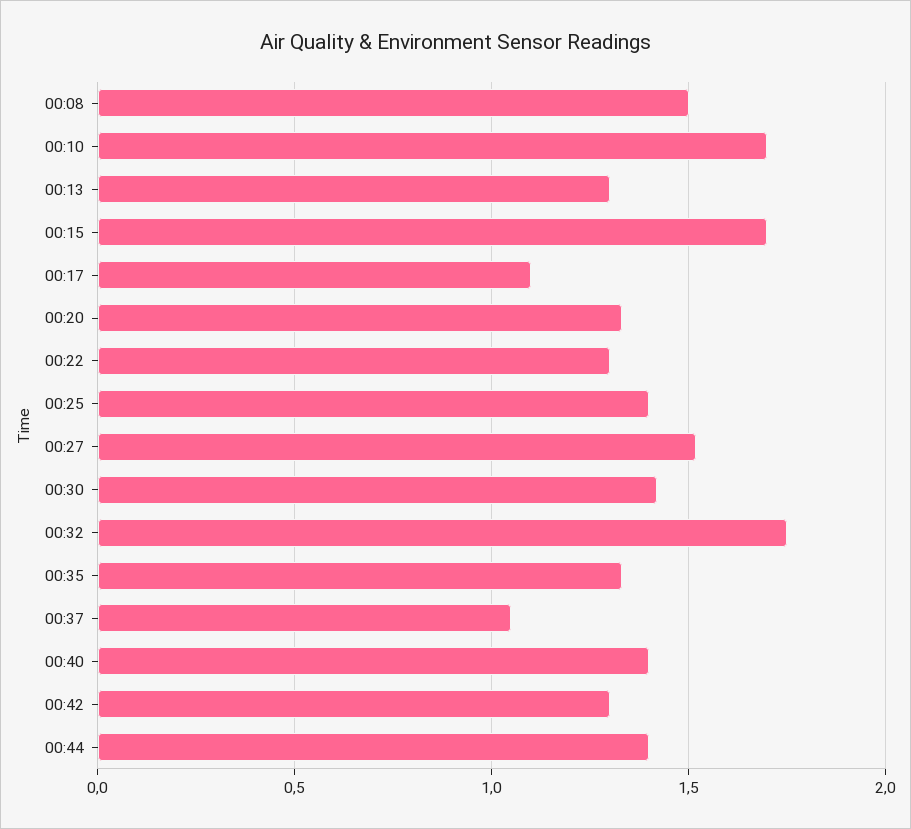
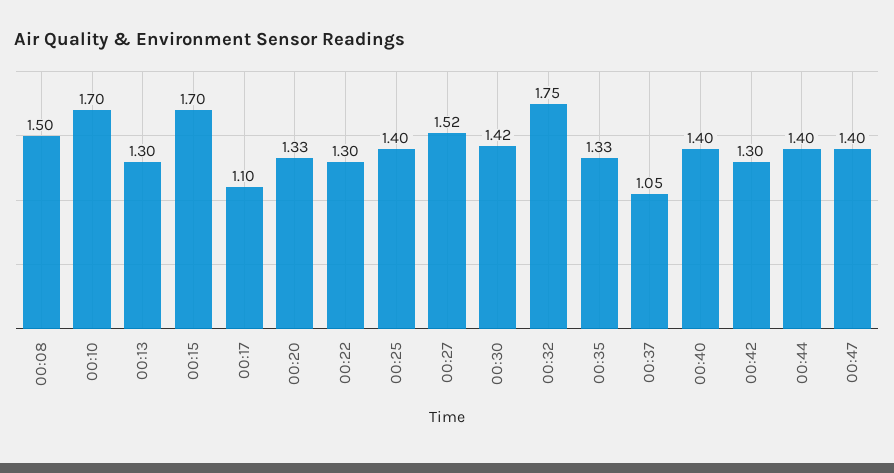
00:47: none -> 1.4

